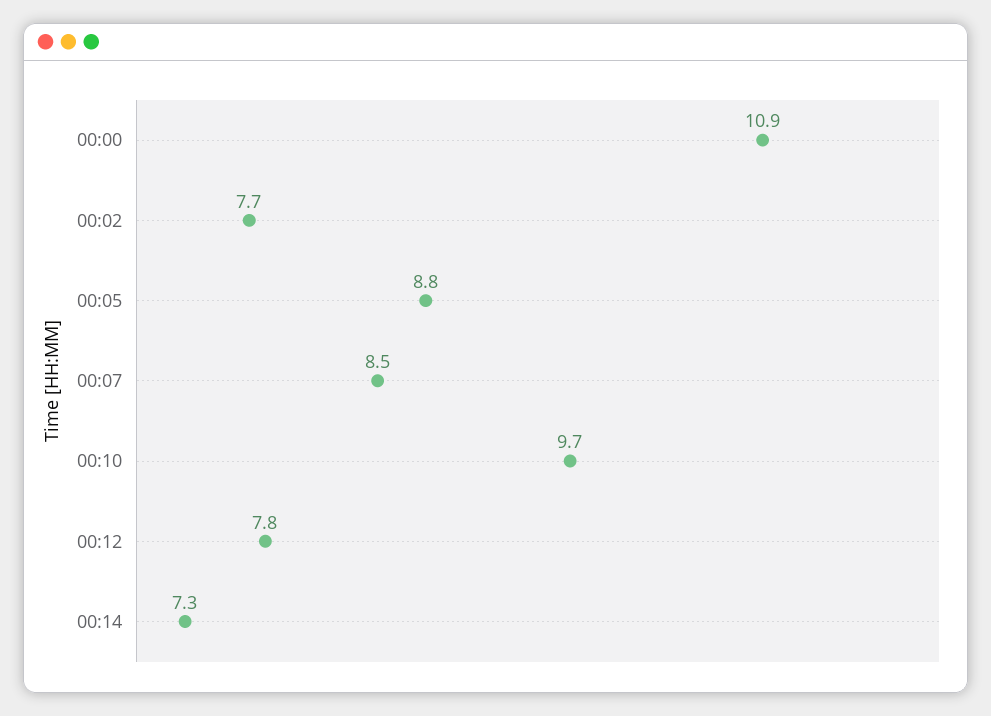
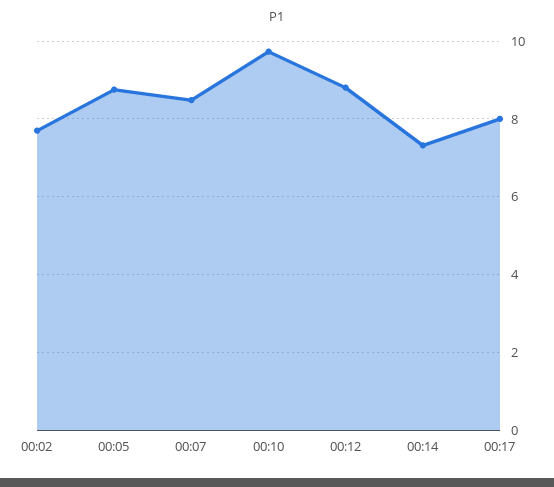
00:00: 10.9 -> none
00:12: 7.8 -> 8.8
00:17: none -> 8

